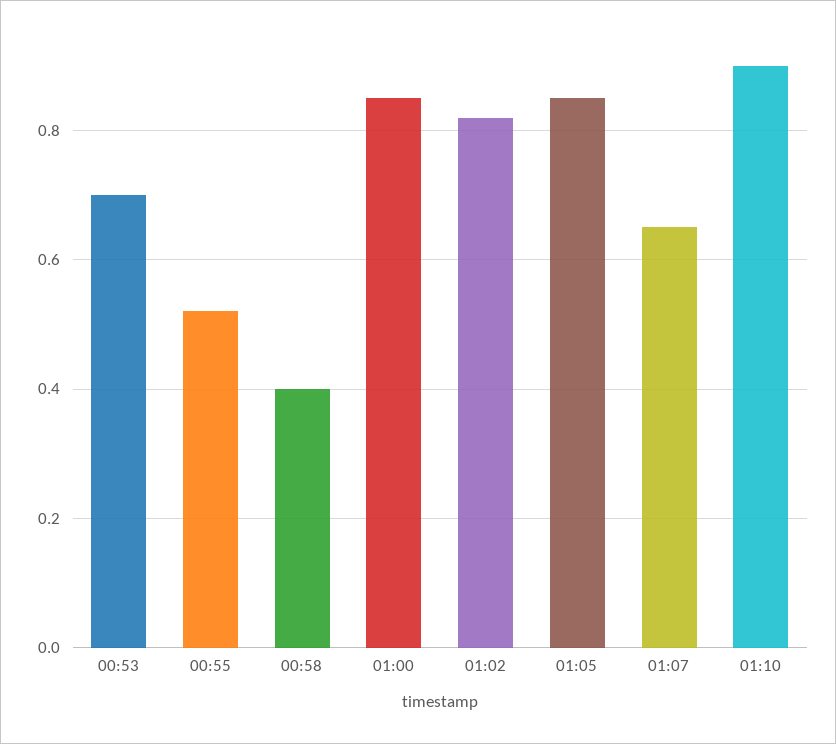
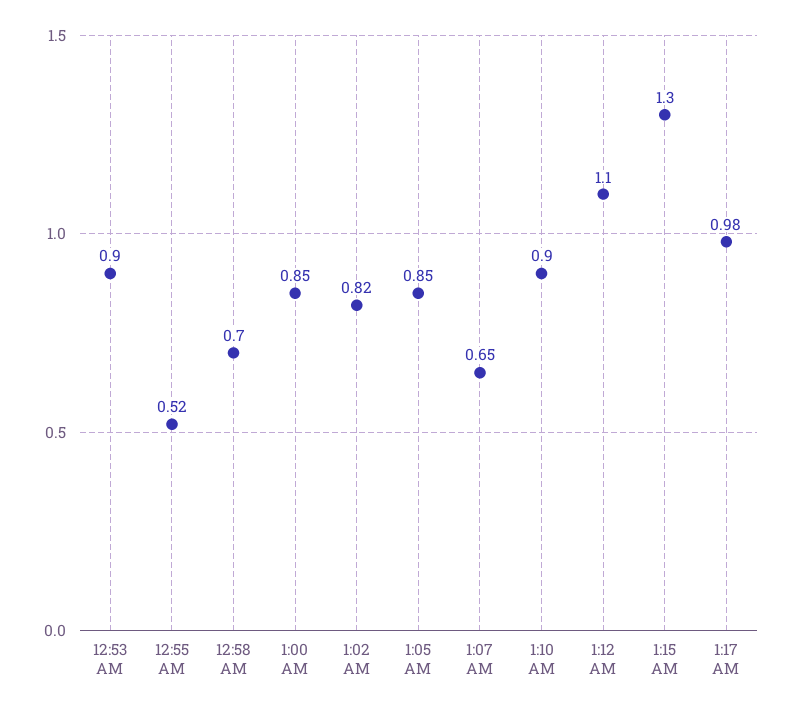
00:53: 0.7 -> 0.9
00:58: 0.4 -> 0.7
1:12 AM: none -> 1.1
1:15 AM: none -> 1.3
1:17 AM: none -> 0.98

